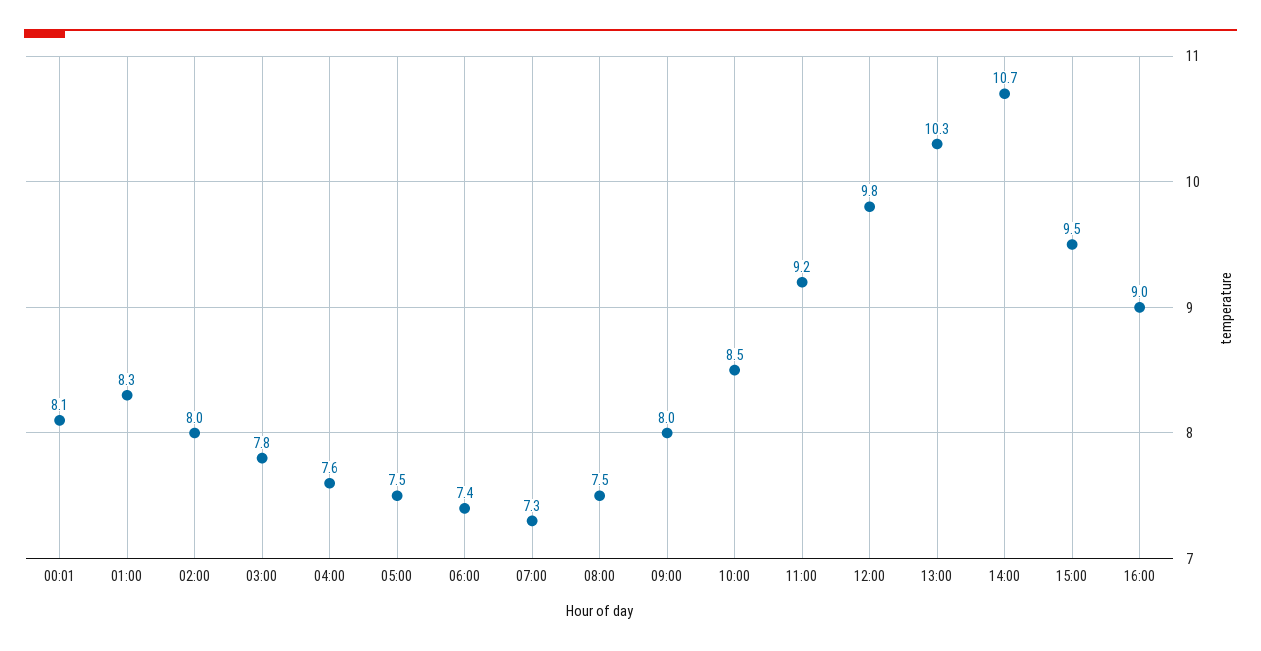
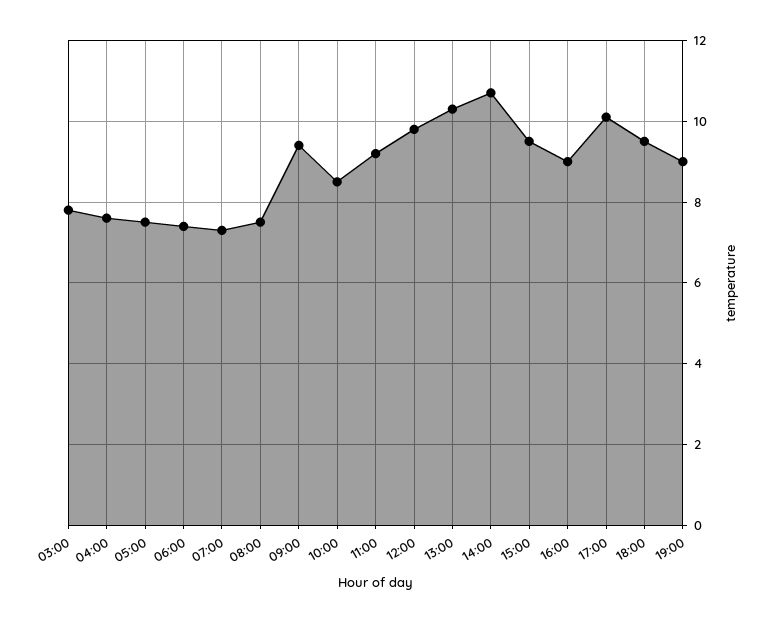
00:01: 8.1 -> none
01:00: 8.3 -> none
02:00: 8 -> none
09:00: 8 -> 9.5
17:00: none -> 10
18:00: none -> 9.5
19:00: none -> 9

